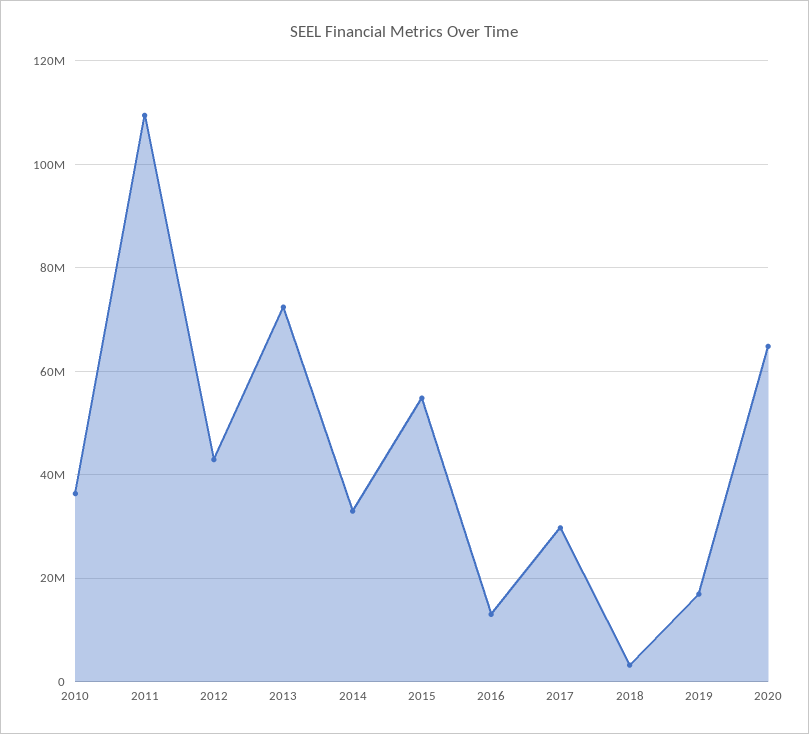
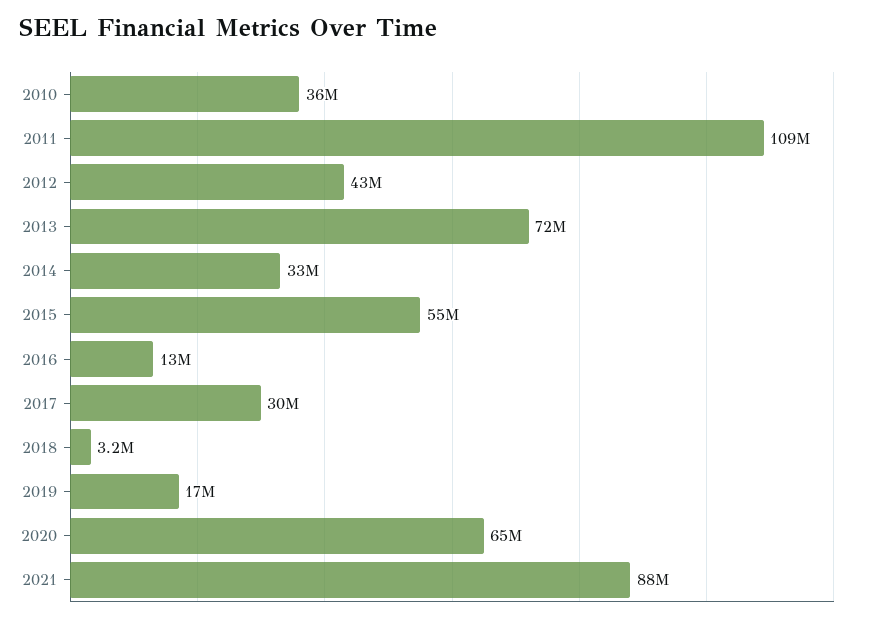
2021: none -> 88000000

